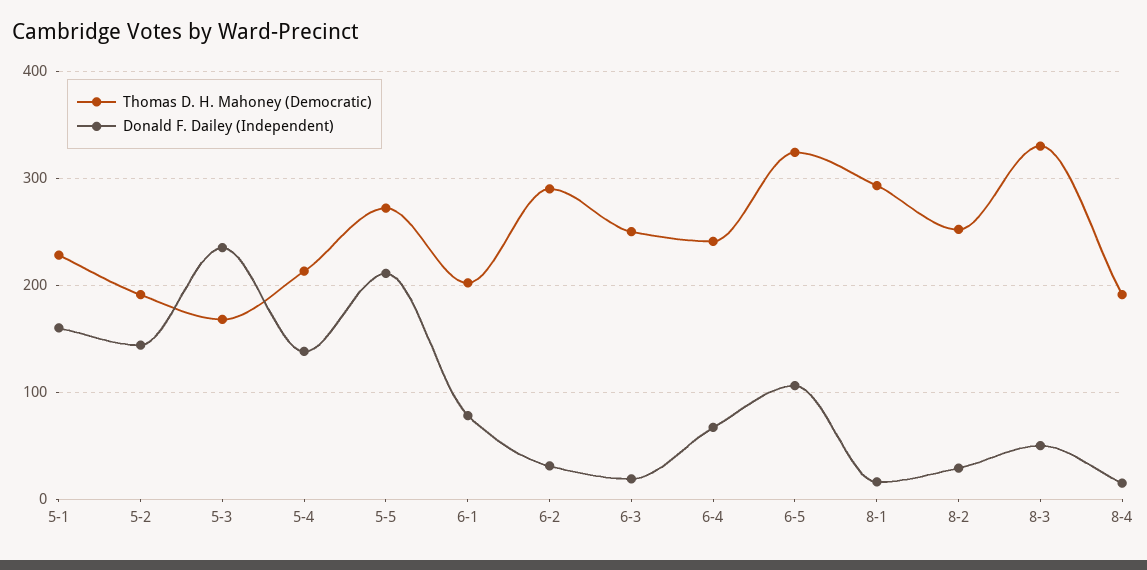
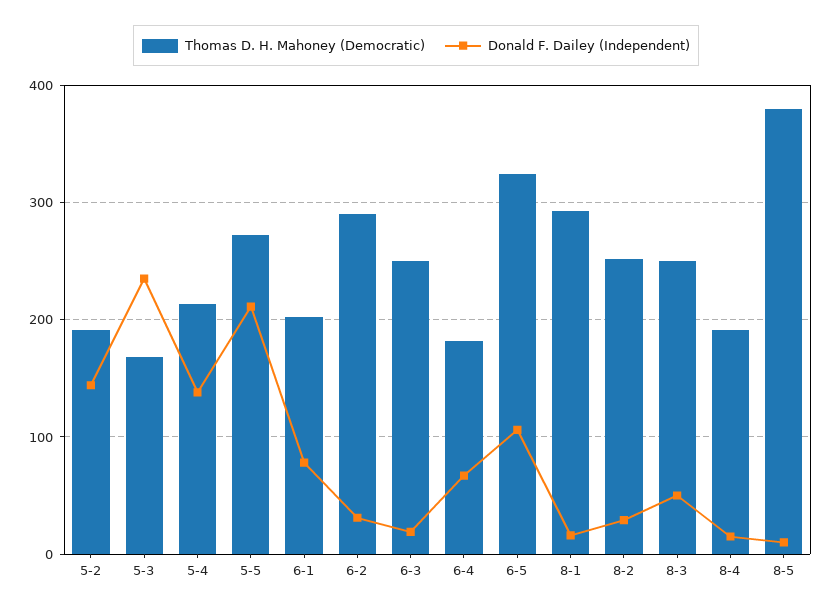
Thomas D. H. Mahoney (Democratic), 5-1: 230 -> none
Donald F. Dailey (Independent), 5-1: 160 -> none
Thomas D. H. Mahoney (Democratic), 6-4: 240 -> 180
Thomas D. H. Mahoney (Democratic), 8-3: 330 -> 250
Thomas D. H. Mahoney (Democratic), 8-5: none -> 380
Donald F. Dailey (Independent), 8-5: none -> 10

